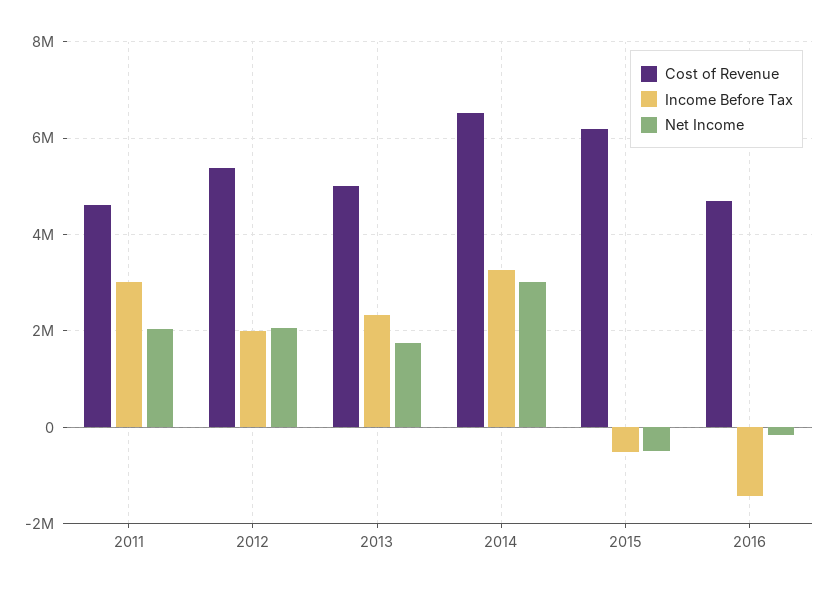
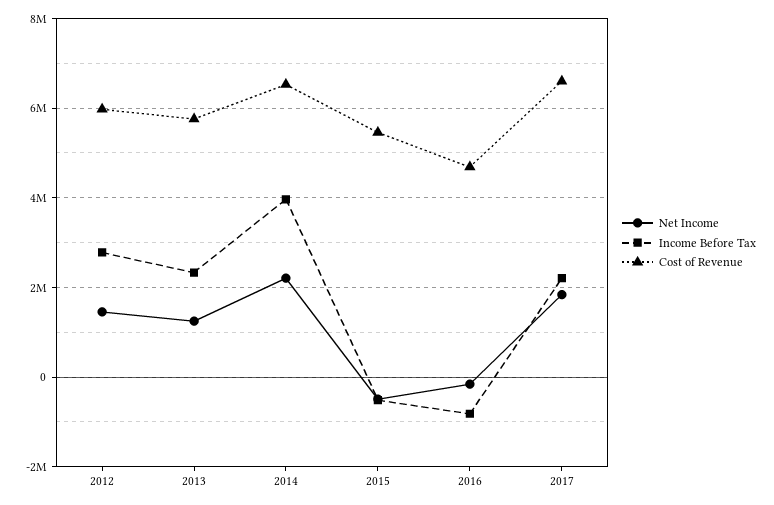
Cost of Revenue, 2011: 4600000 -> none
Income Before Tax, 2011: 3000000 -> none
Net Income, 2011: 2000000 -> none
Cost of Revenue, 2012: 5400000 -> 6000000
Income Before Tax, 2012: 2000000 -> 2800000
Net Income, 2012: 2000000 -> 1400000
Cost of Revenue, 2013: 5000000 -> 5800000
Net Income, 2013: 1800000 -> 1200000
Income Before Tax, 2014: 3200000 -> 4000000
Net Income, 2014: 3000000 -> 2200000
Cost of Revenue, 2015: 6200000 -> 5400000
Income Before Tax, 2016: -1400000 -> -800000
Net Income, 2017: none -> 1800000
Income Before Tax, 2017: none -> 2200000
Cost of Revenue, 2017: none -> 6600000

